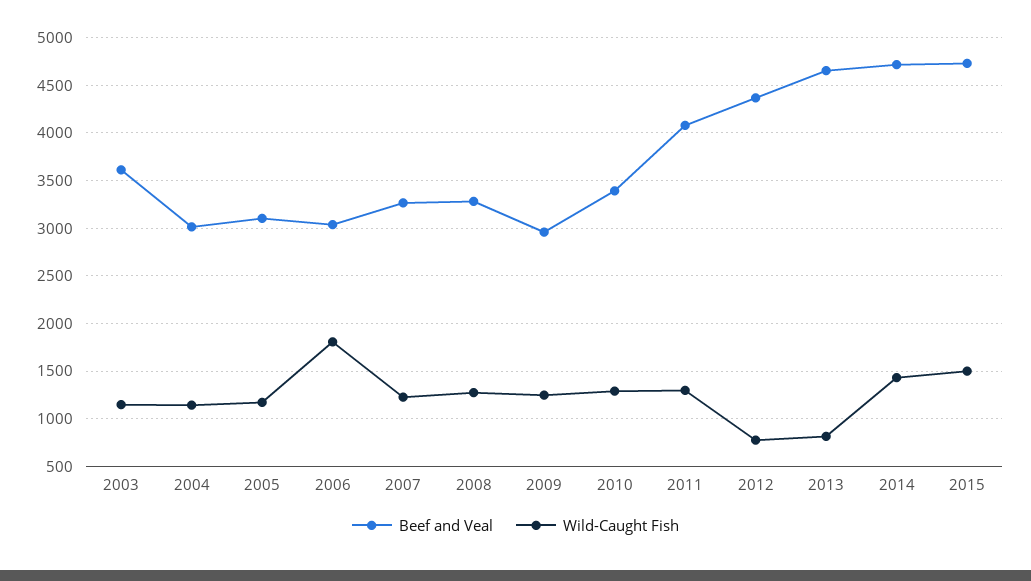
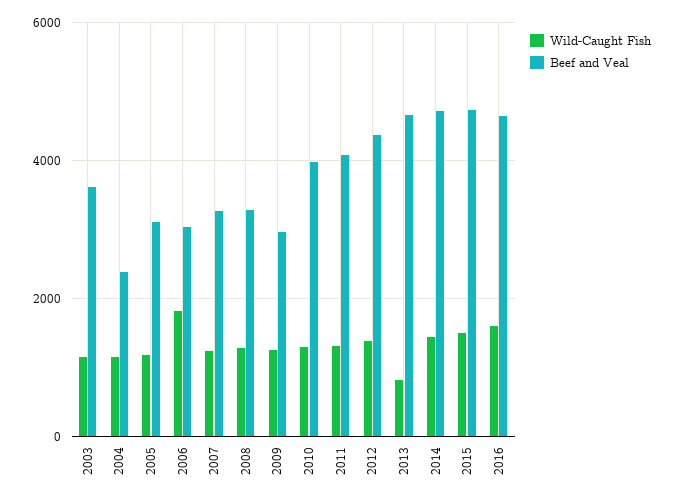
Beef and Veal, 2004: 3000 -> 2400
Beef and Veal, 2010: 3400 -> 4000
Wild-Caught Fish, 2012: 800 -> 1400
Wild-Caught Fish, 2016: none -> 1600
Beef and Veal, 2016: none -> 4600

